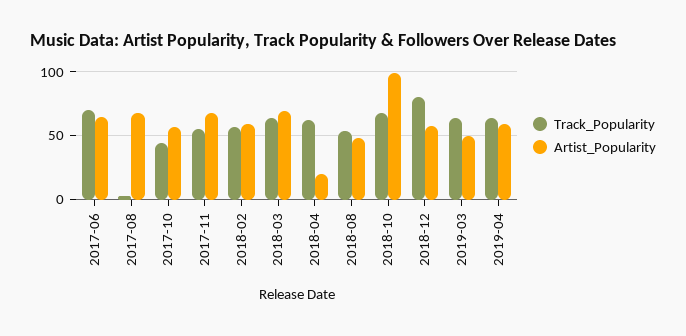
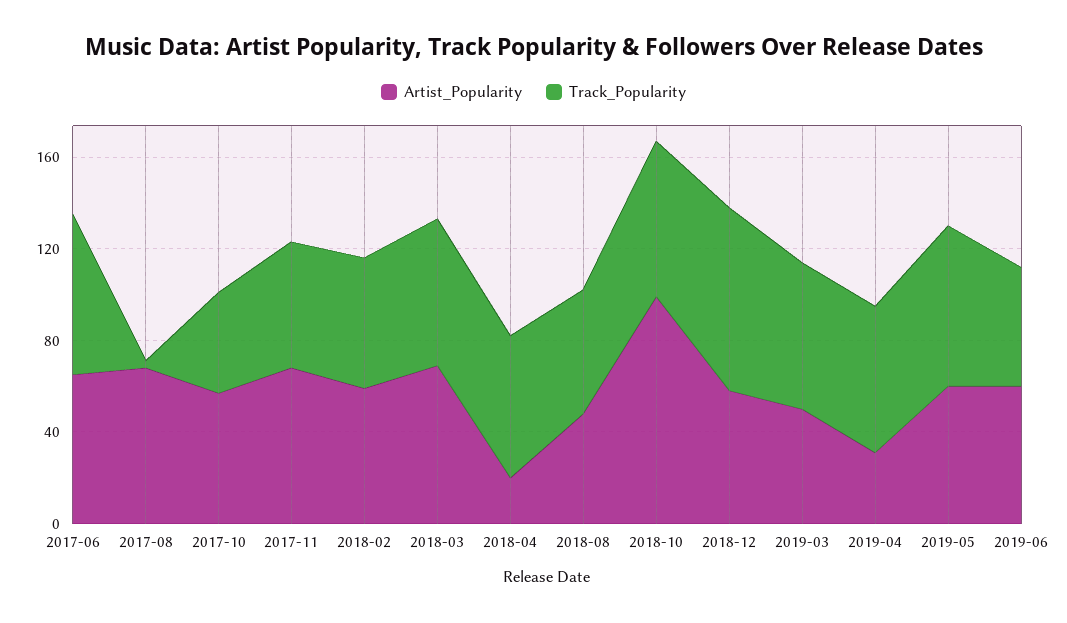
Artist_Popularity, 2019-04: 60 -> 30
Artist_Popularity, 2019-05: none -> 60
Track_Popularity, 2019-05: none -> 70
Artist_Popularity, 2019-06: none -> 60
Track_Popularity, 2019-06: none -> 50

